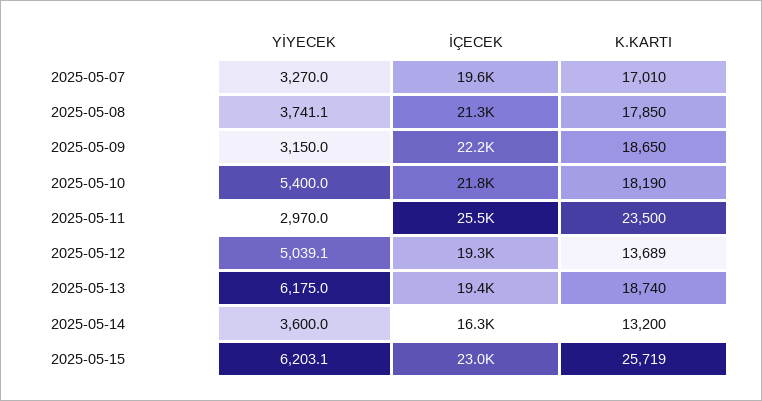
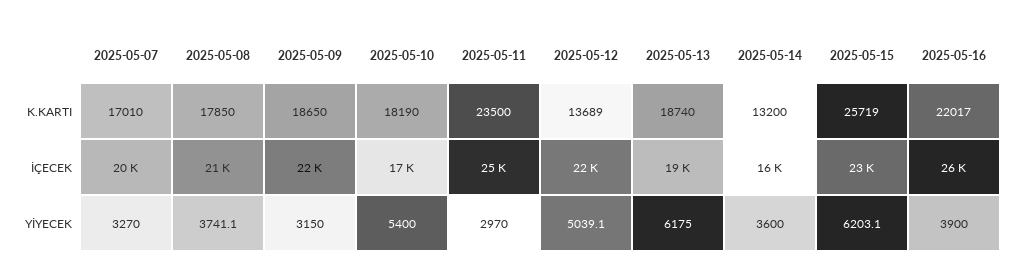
İÇECEK, 2025-05-10: 21800 -> 17000
İÇECEK, 2025-05-12: 19300 -> 22000
K.KARTI, 2025-05-16: none -> 22017
İÇECEK, 2025-05-16: none -> 26000
YİYECEK, 2025-05-16: none -> 3900

